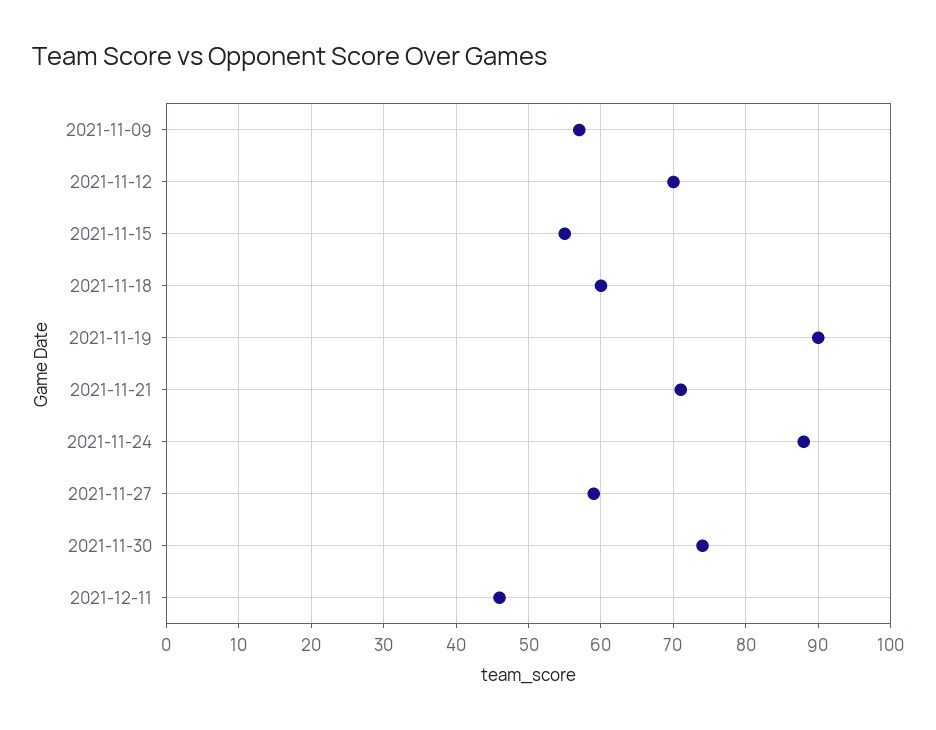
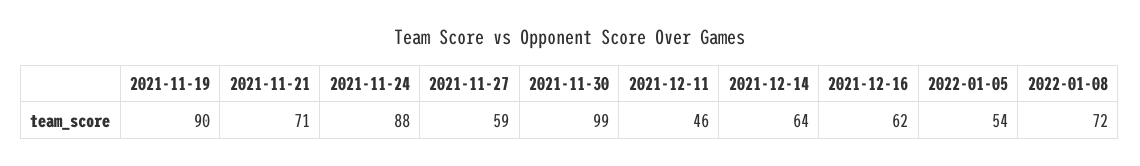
2021-11-09: 57 -> none
2021-11-12: 70 -> none
2021-11-15: 55 -> none
2021-11-18: 60 -> none
2021-11-30: 74 -> 99
2021-12-14: none -> 64
2021-12-16: none -> 62
2022-01-05: none -> 54
2022-01-08: none -> 72

